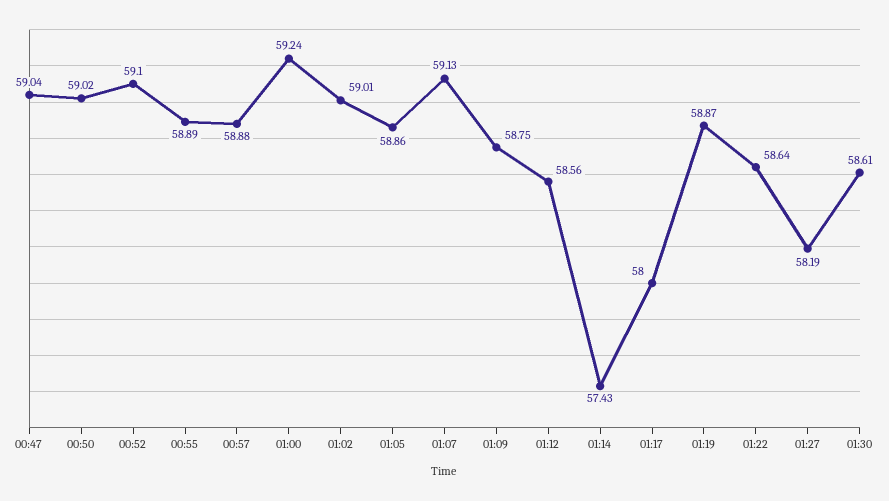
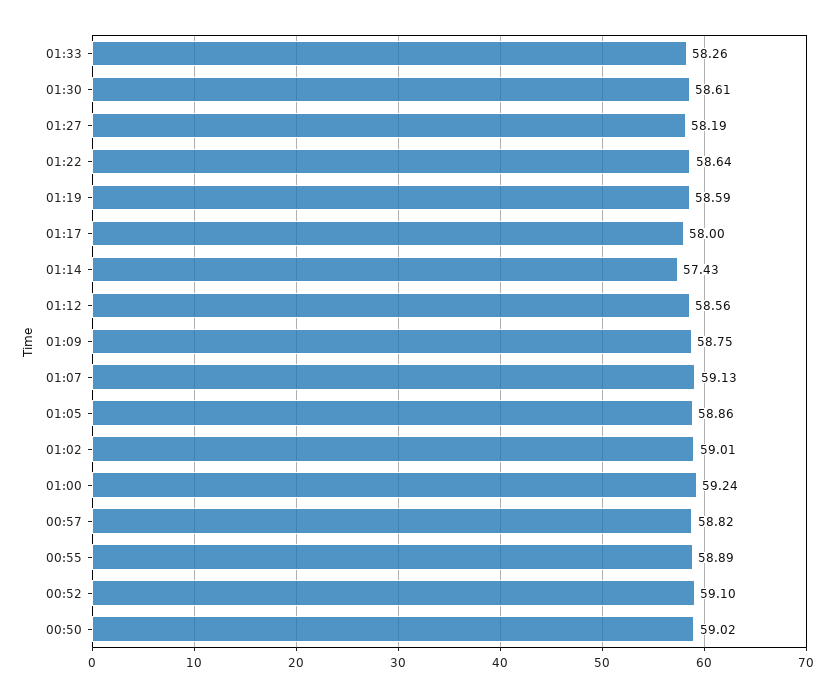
00:47: 59.04 -> none
00:57: 58.88 -> 58.82
01:19: 58.87 -> 58.59
01:33: none -> 58.26

